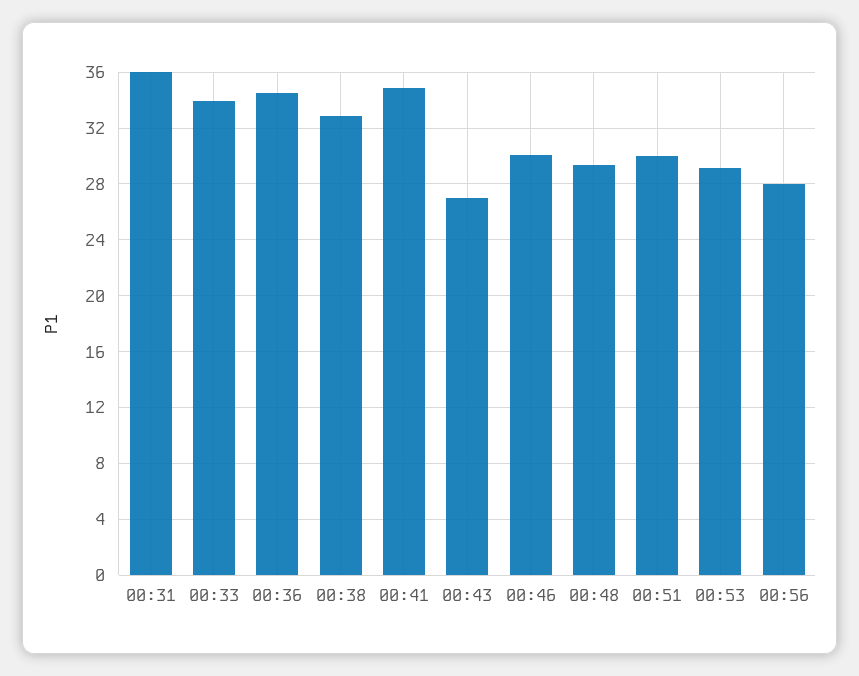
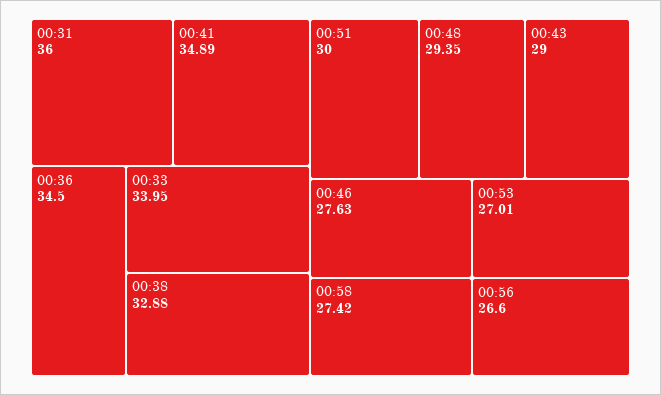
00:43: 27 -> 29
00:46: 30 -> 27.63
00:53: 29 -> 27.01
00:56: 28 -> 26.6
00:58: none -> 27.42

